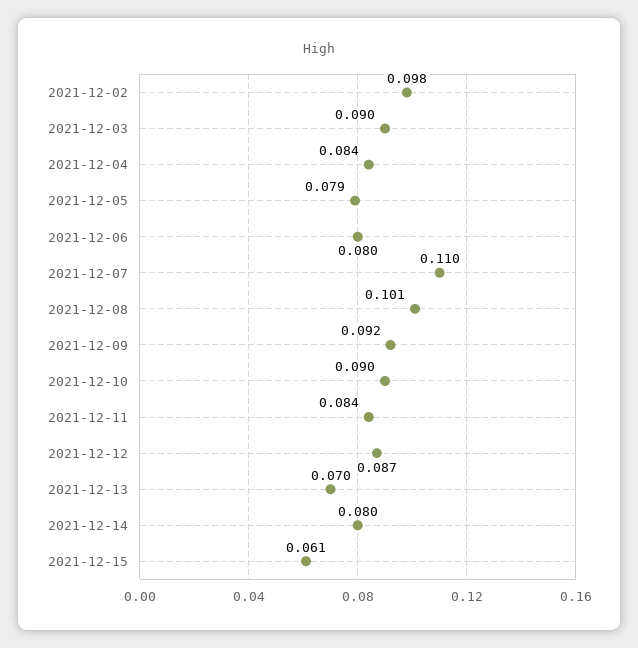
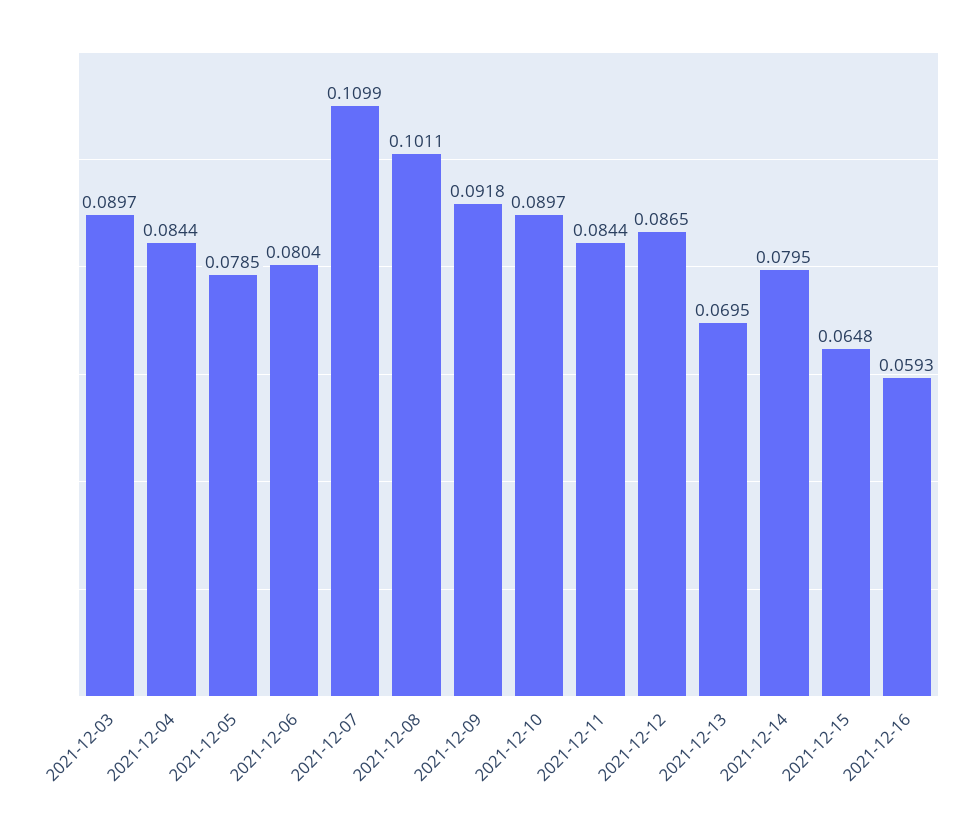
2021-12-02: 0.098 -> none
2021-12-15: 0.061 -> 0.0648
2021-12-16: none -> 0.0593

